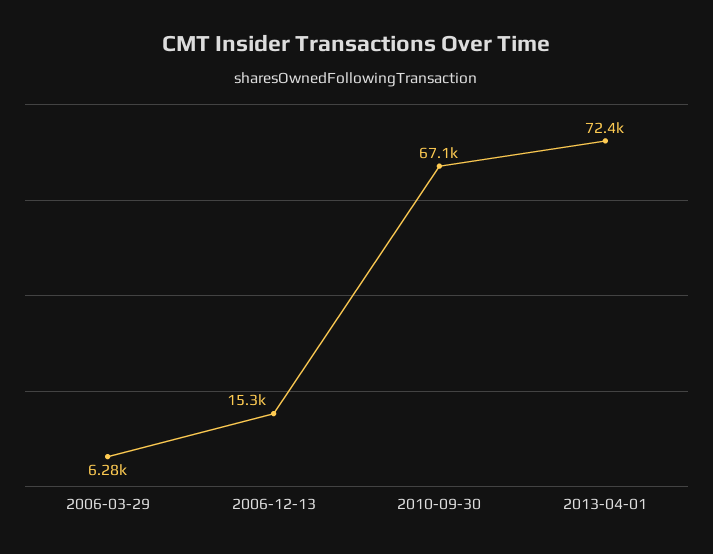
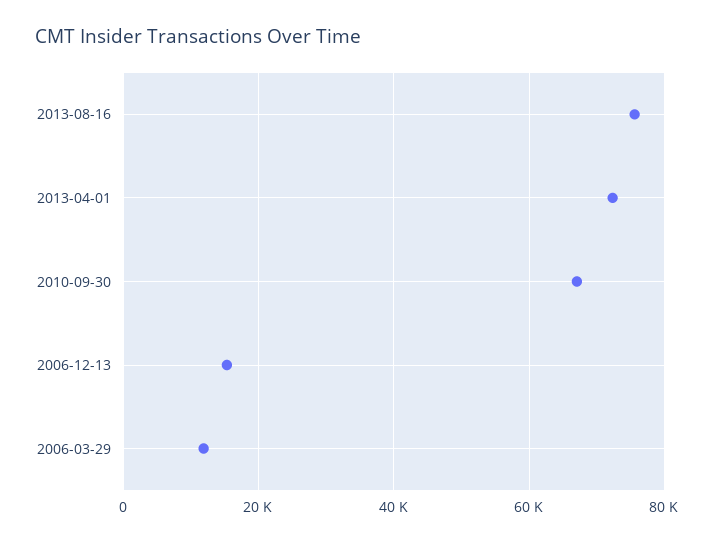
2006-03-29: 6280 -> 12000
2013-08-16: none -> 76000

